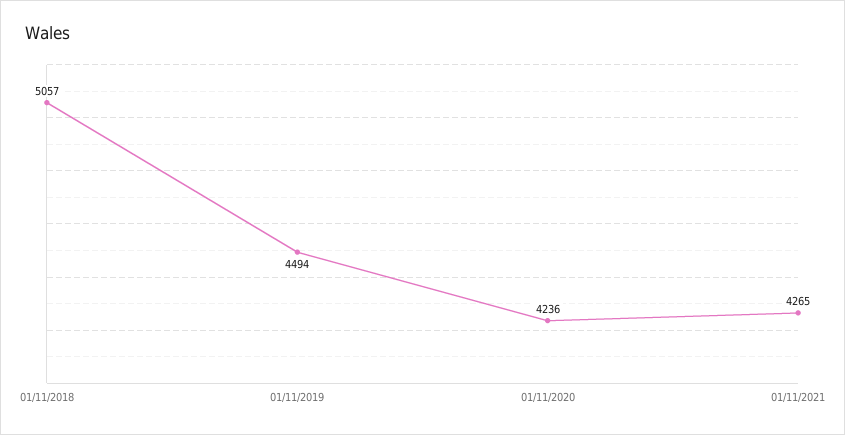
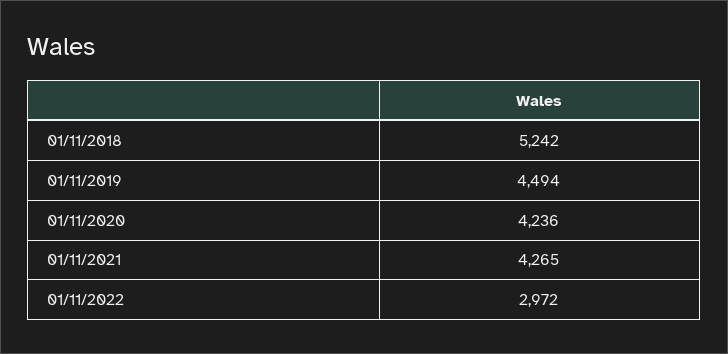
01/11/2018: 5057 -> 5242
01/11/2022: none -> 2972

